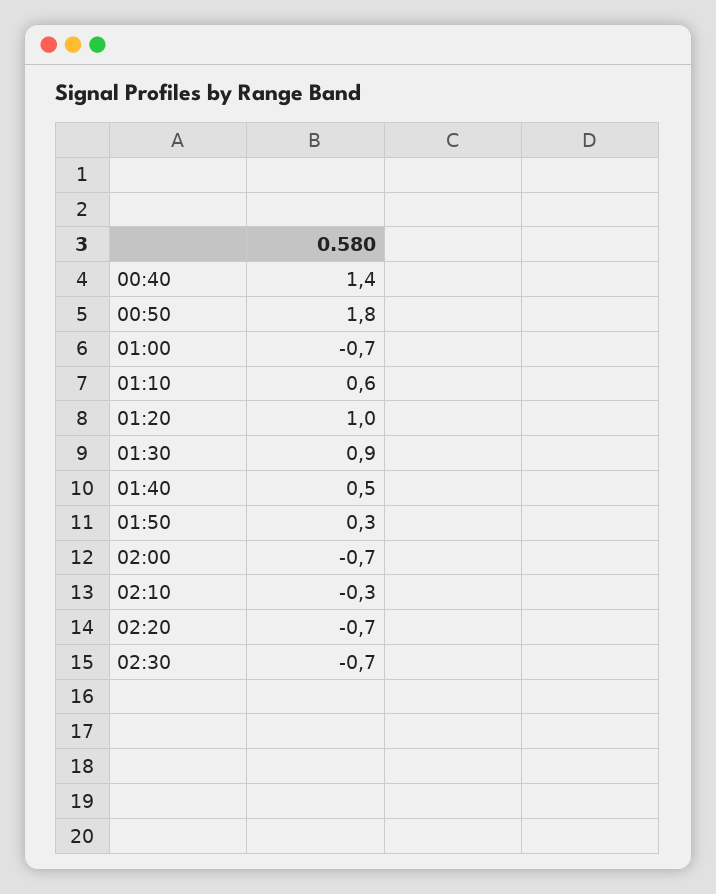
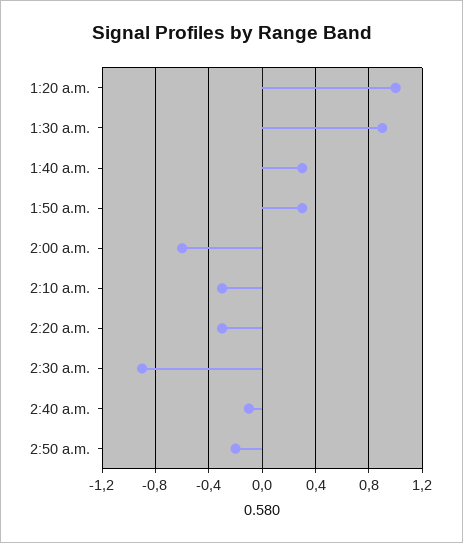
00:40: 1.4 -> none
00:50: 1.8 -> none
01:00: -0.7 -> none
01:10: 0.6 -> none
01:40: 0.5 -> 0.3
02:00: -0.7 -> -0.6
02:20: -0.7 -> -0.3
02:30: -0.7 -> -0.9
2:40 a.m.: none -> -0.1
2:50 a.m.: none -> -0.2

